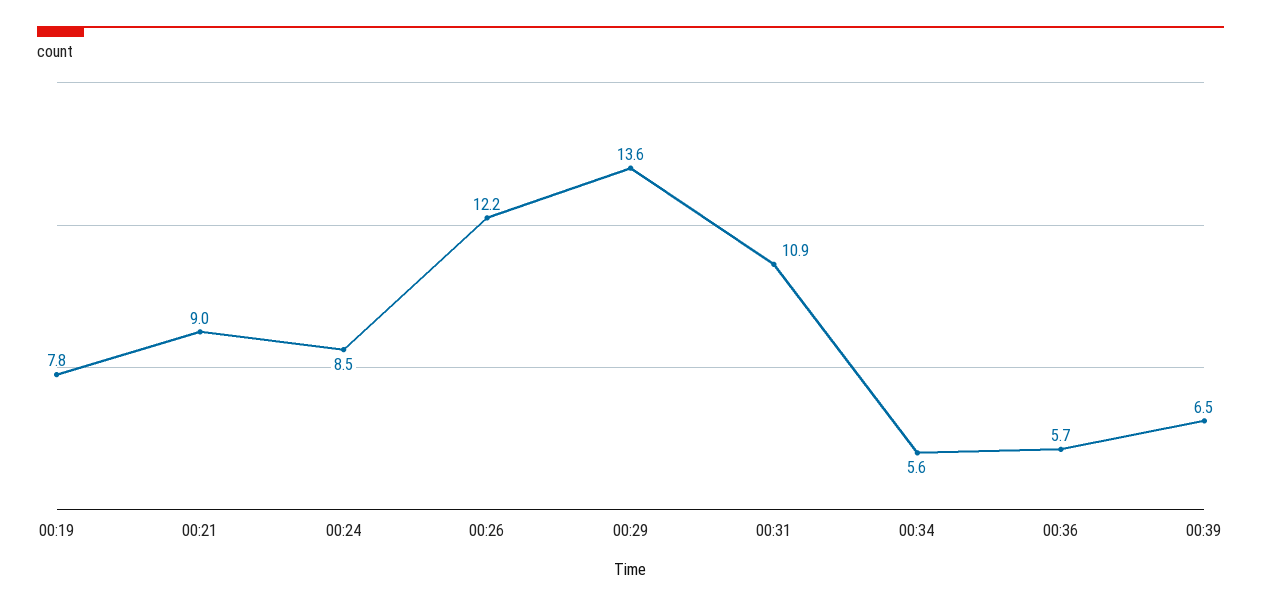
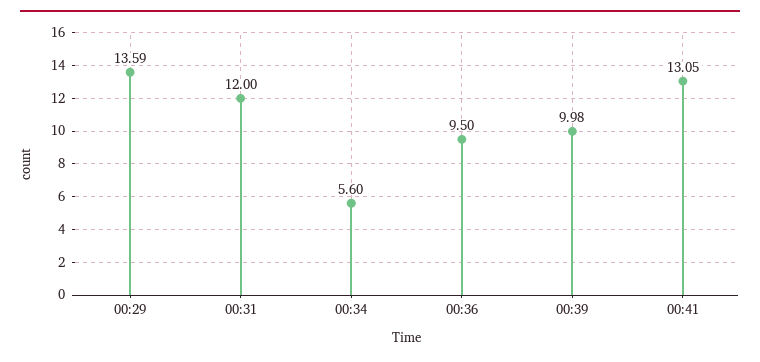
00:19: 7.8 -> none
00:21: 9 -> none
00:24: 8.5 -> none
00:26: 12.2 -> none
00:31: 10.9 -> 12
00:36: 5.7 -> 9.5
00:39: 6.5 -> 9.98
00:41: none -> 13.05

